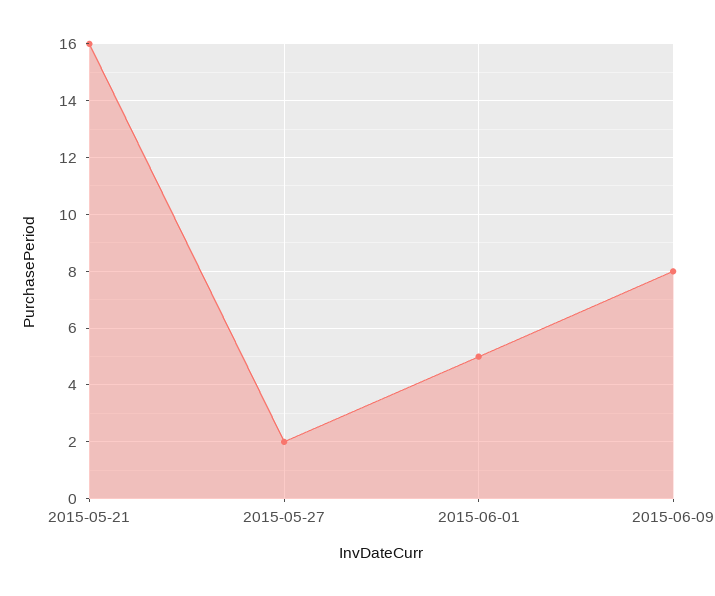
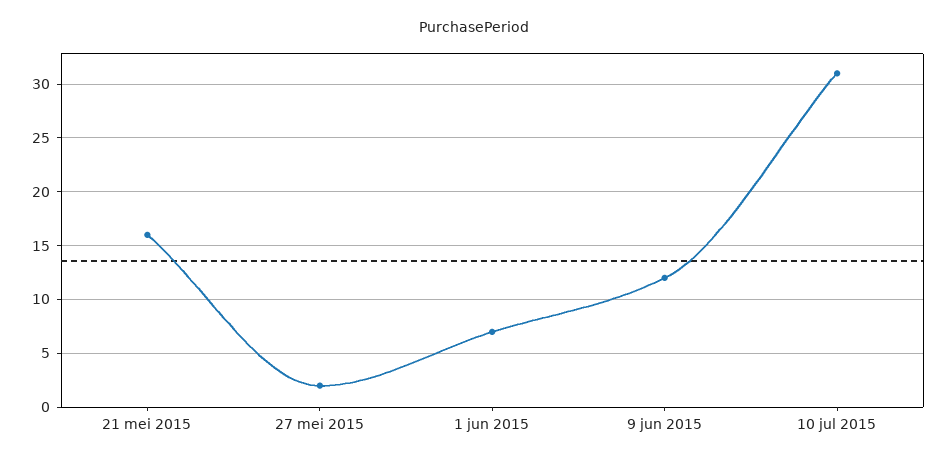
2015-06-01: 5 -> 7
2015-06-09: 8 -> 12
10 jul 2015: none -> 31

